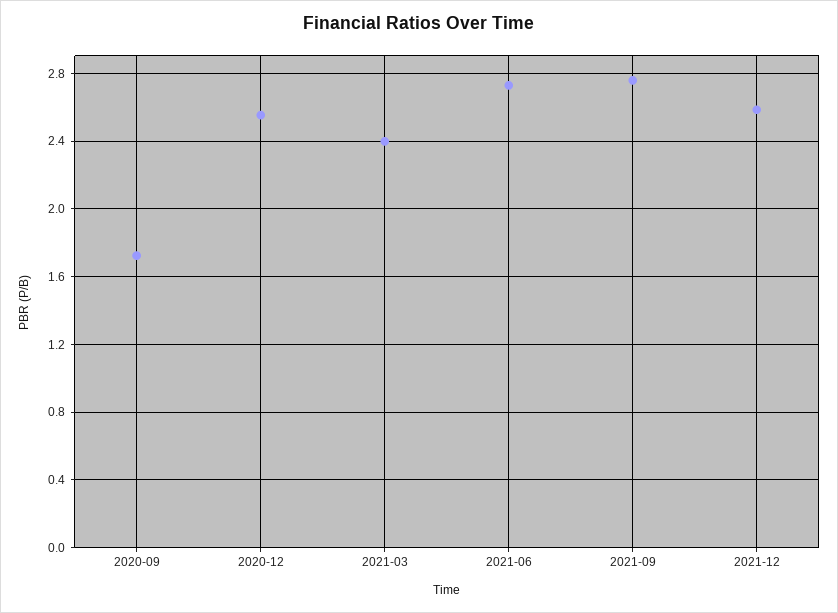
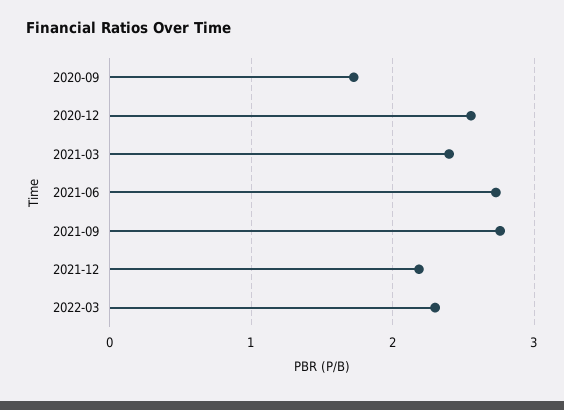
2021-12: 2.6 -> 2.2
2022-03: none -> 2.3

